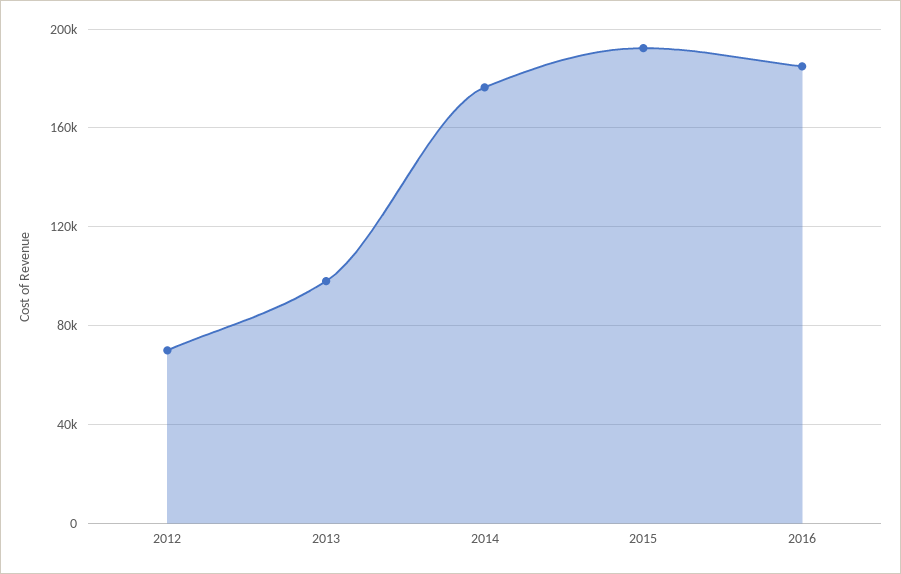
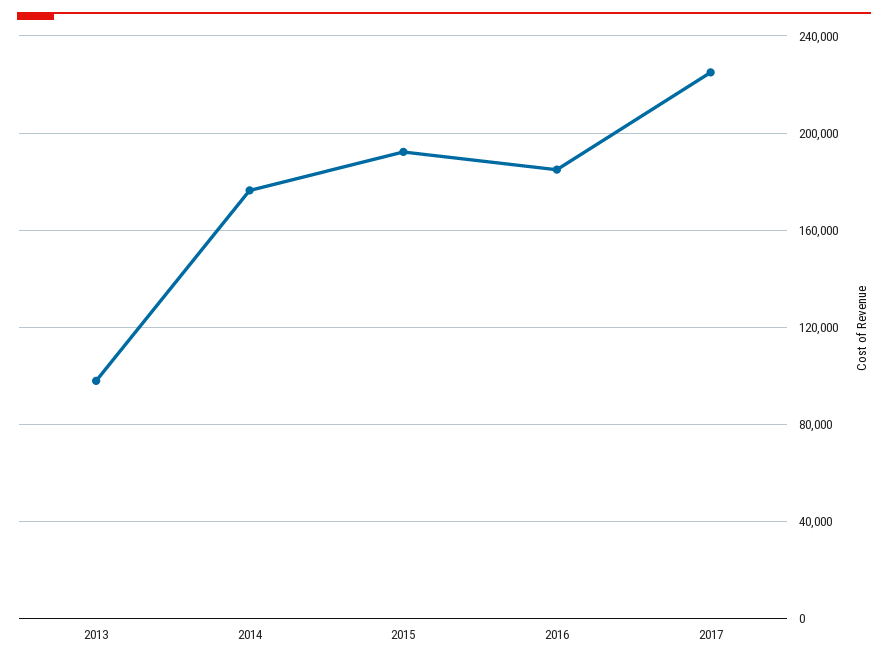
2012: 70000 -> none
2017: none -> 225000

